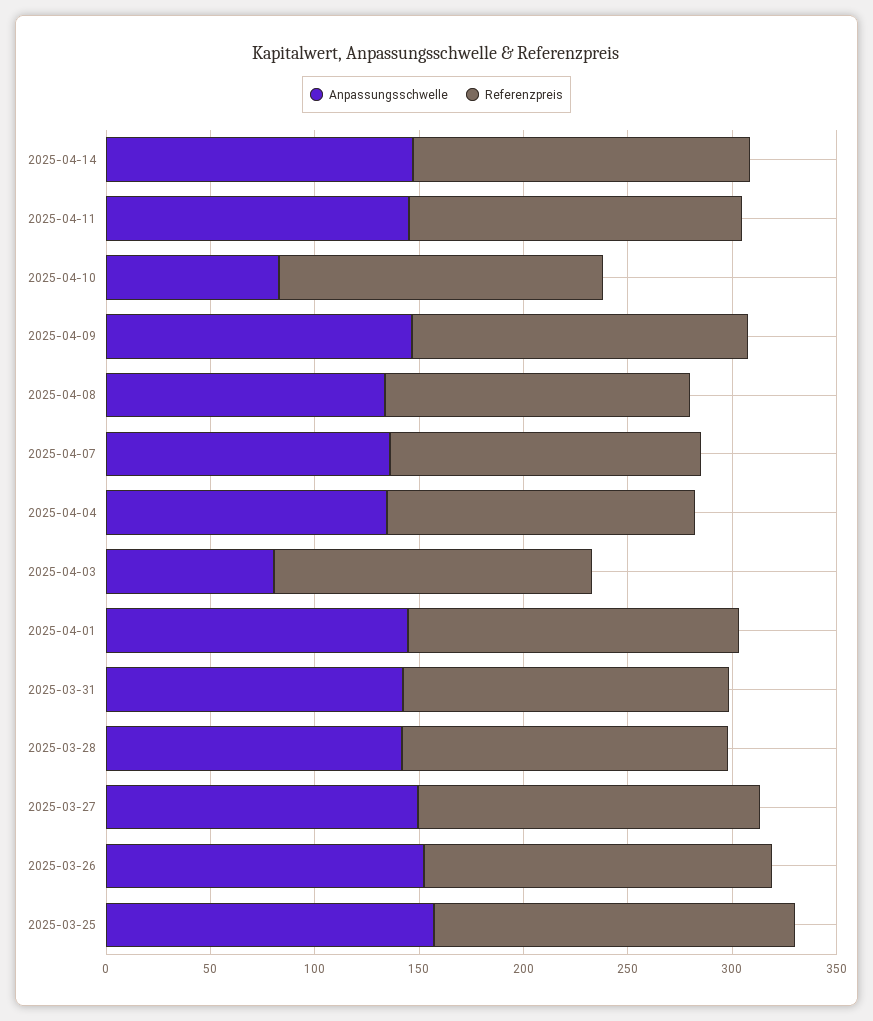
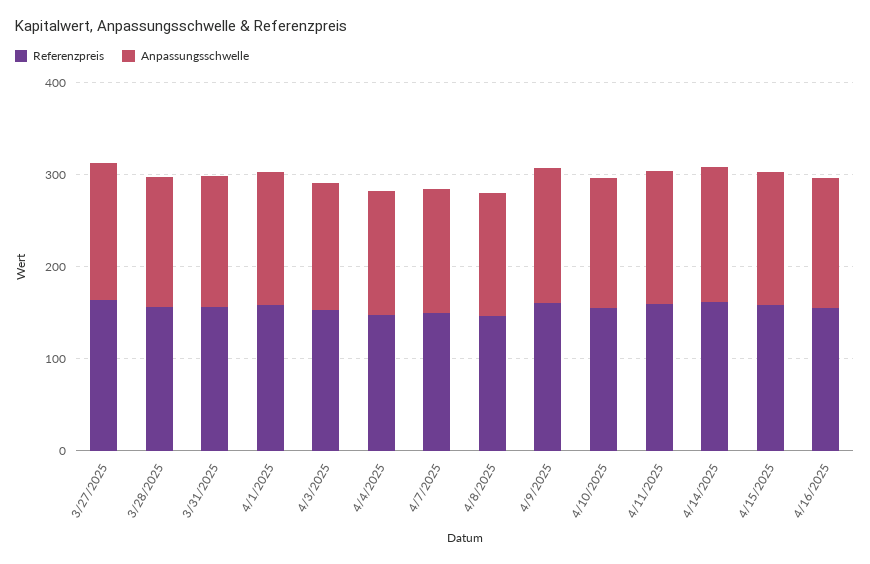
Anpassungsschwelle, 2025-04-10: 80 -> 140
Anpassungsschwelle, 2025-04-03: 80 -> 140
Anpassungsschwelle, 2025-03-26: 150 -> none
Referenzpreis, 2025-03-26: 170 -> none
Anpassungsschwelle, 2025-03-25: 160 -> none
Referenzpreis, 2025-03-25: 170 -> none
Referenzpreis, 4/15/2025: none -> 160
Anpassungsschwelle, 4/15/2025: none -> 140
Referenzpreis, 4/16/2025: none -> 160
Anpassungsschwelle, 4/16/2025: none -> 140

